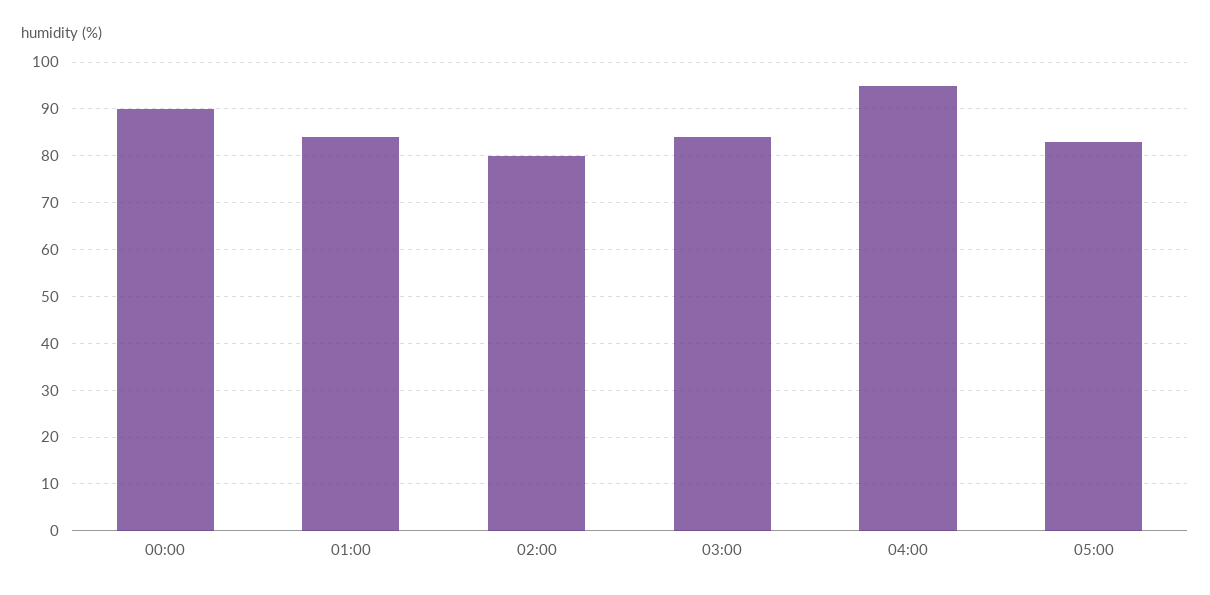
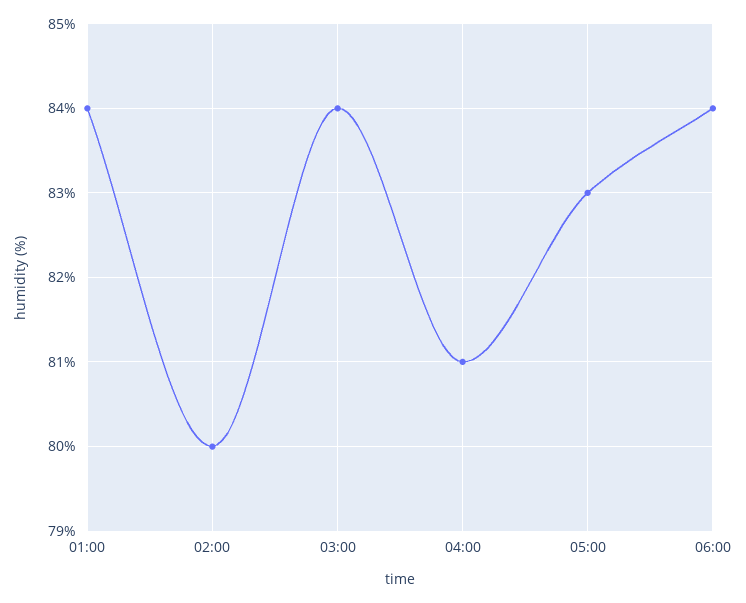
00:00: 90 -> none
04:00: 95 -> 81
06:00: none -> 84

